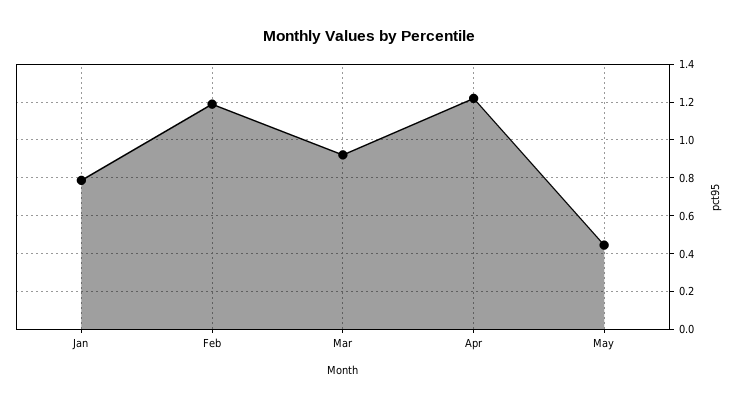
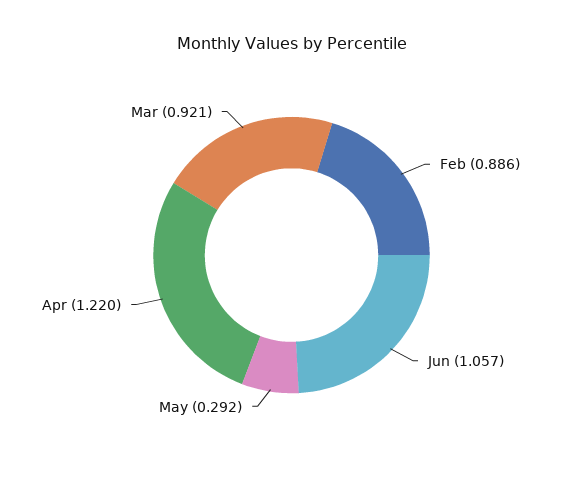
Jan: 0.8 -> none
Feb: 1.2 -> 0.886
May: 0.45 -> 0.292
Jun: none -> 1.057

